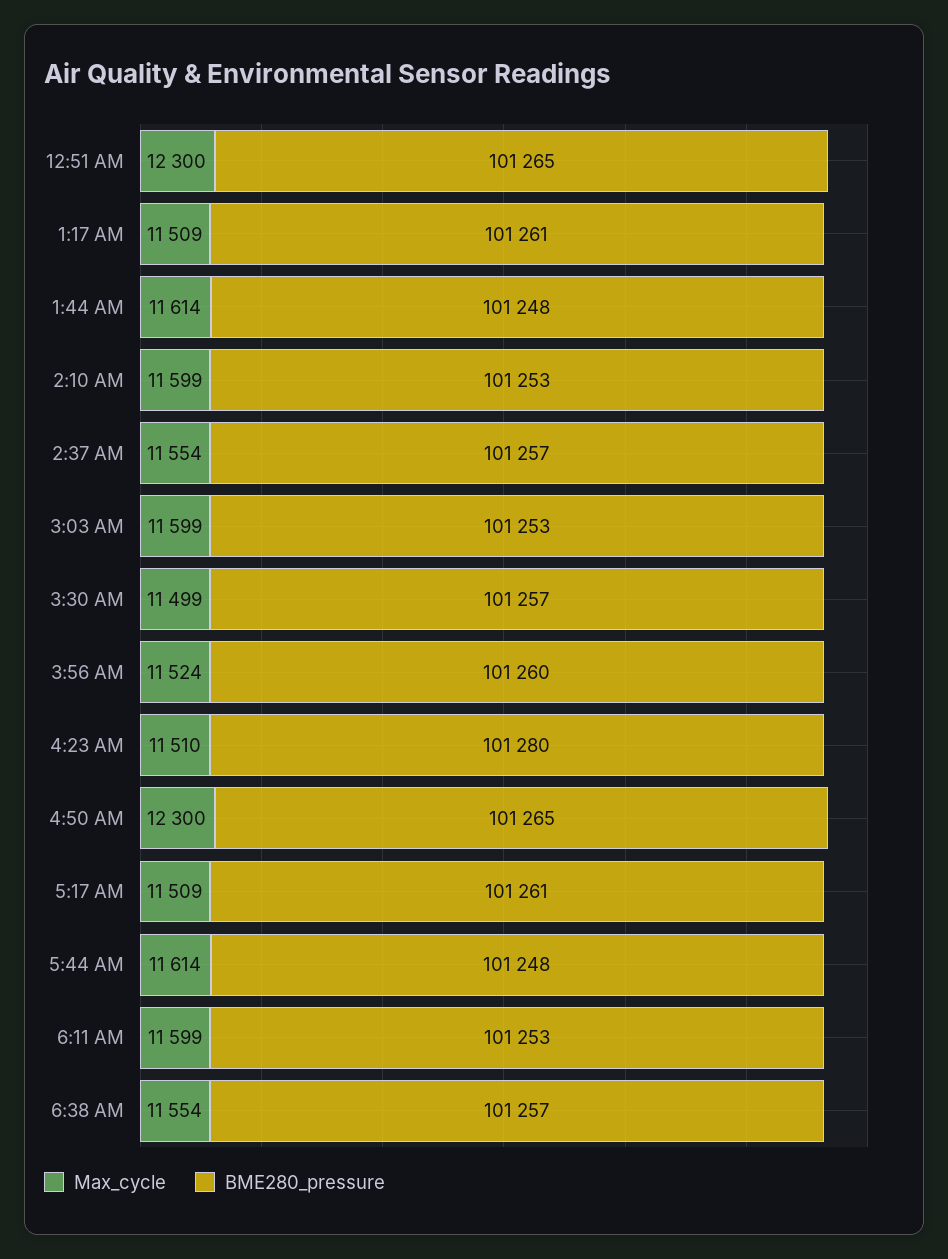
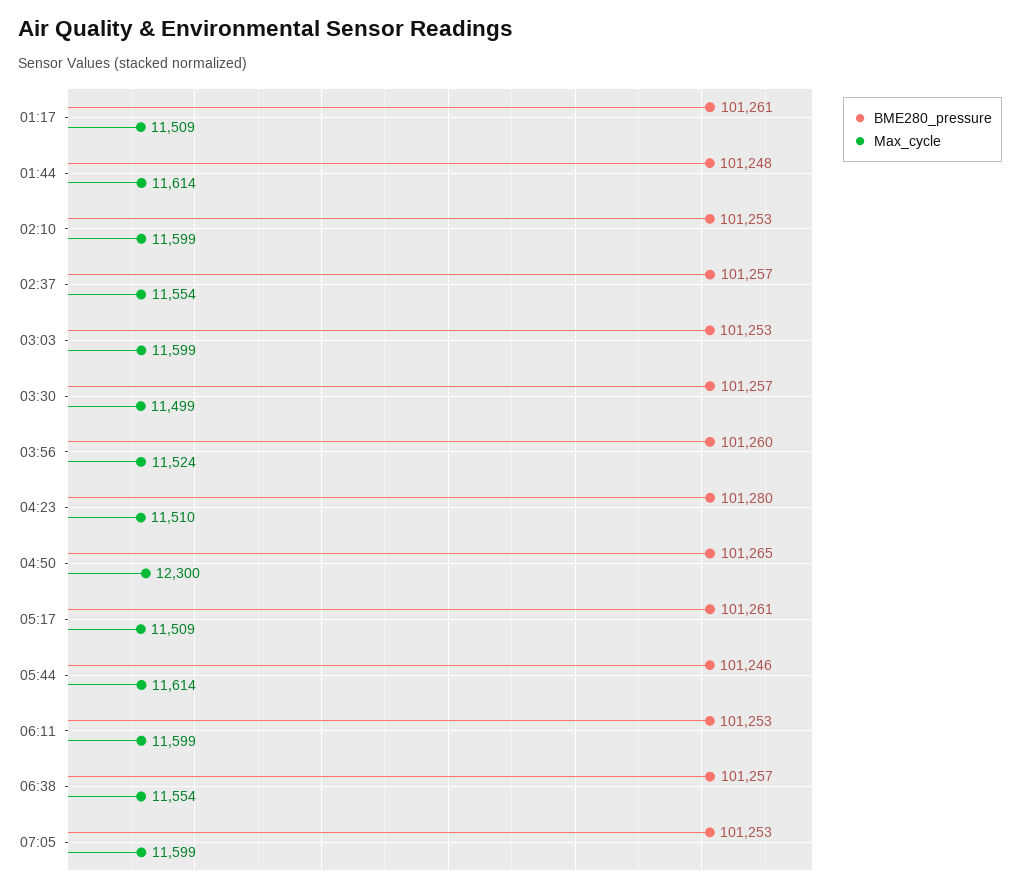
Max_cycle, 12:51 AM: 12300 -> none
BME280_pressure, 12:51 AM: 101265 -> none
BME280_pressure, 5:44 AM: 101248 -> 101246
BME280_pressure, 07:05: none -> 101253
Max_cycle, 07:05: none -> 11599

